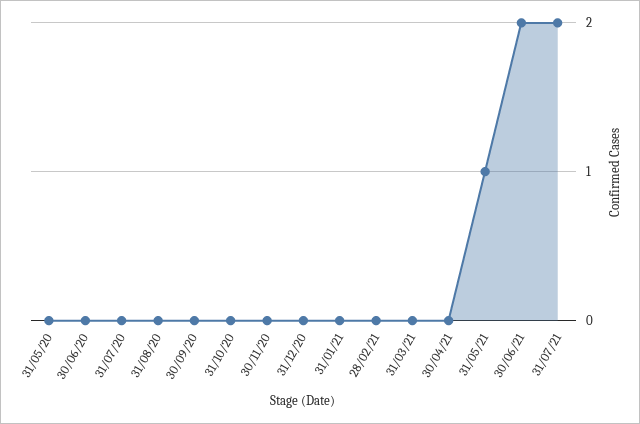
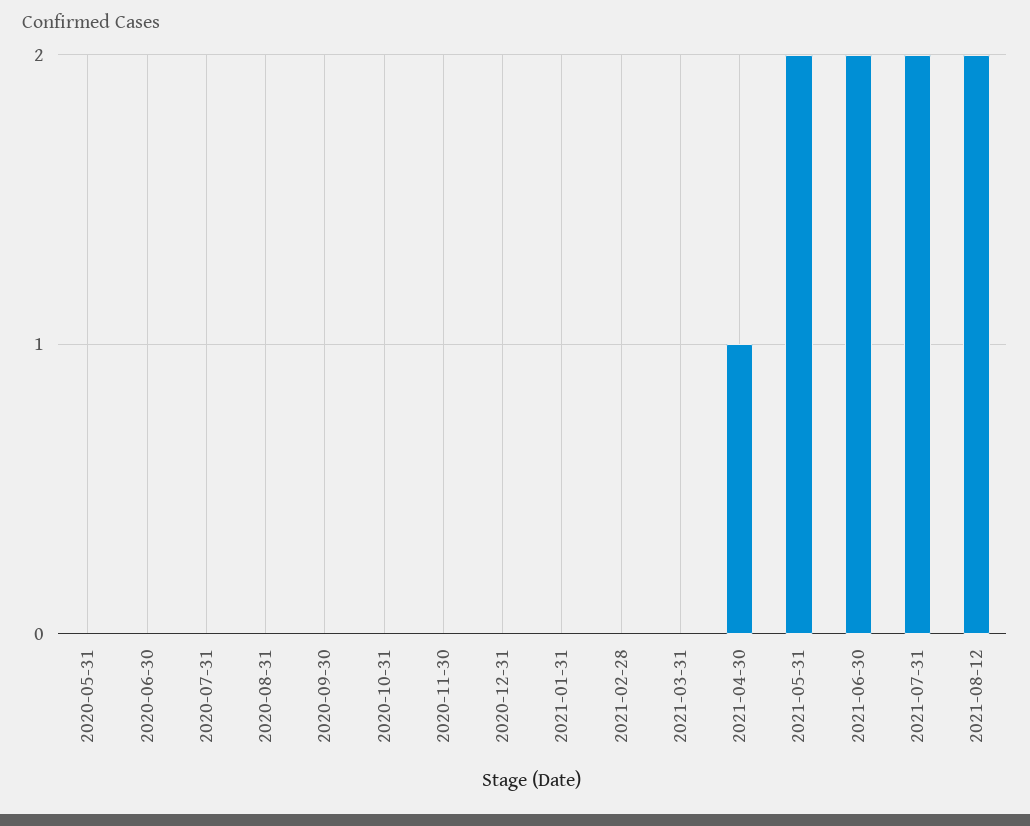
30/04/21: 0 -> 1
31/05/21: 1 -> 2
2021-08-12: none -> 2

